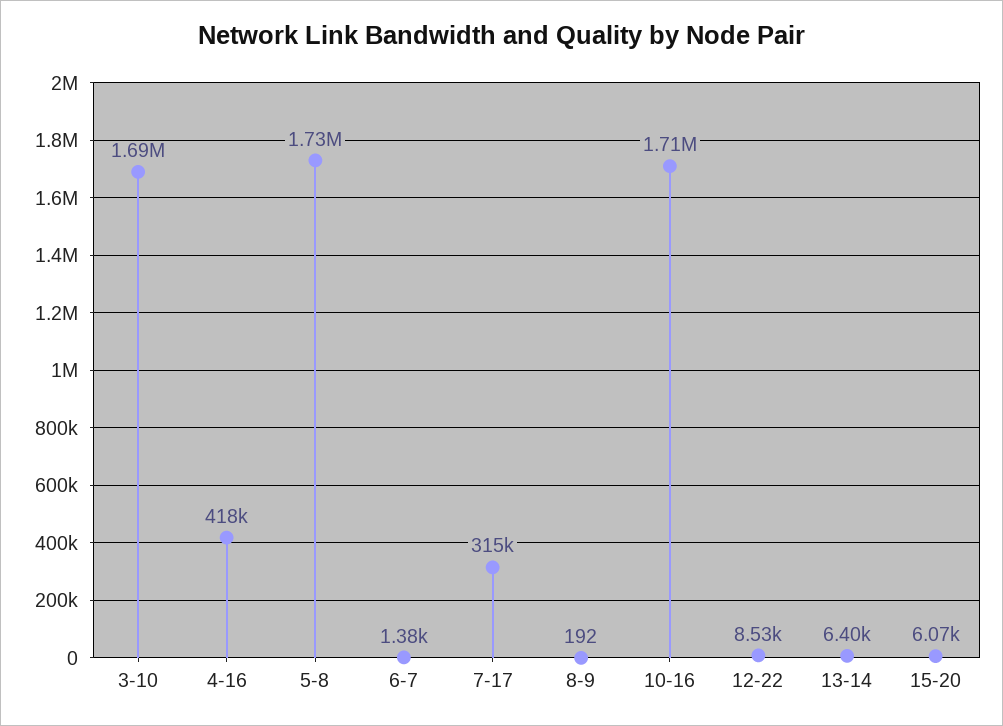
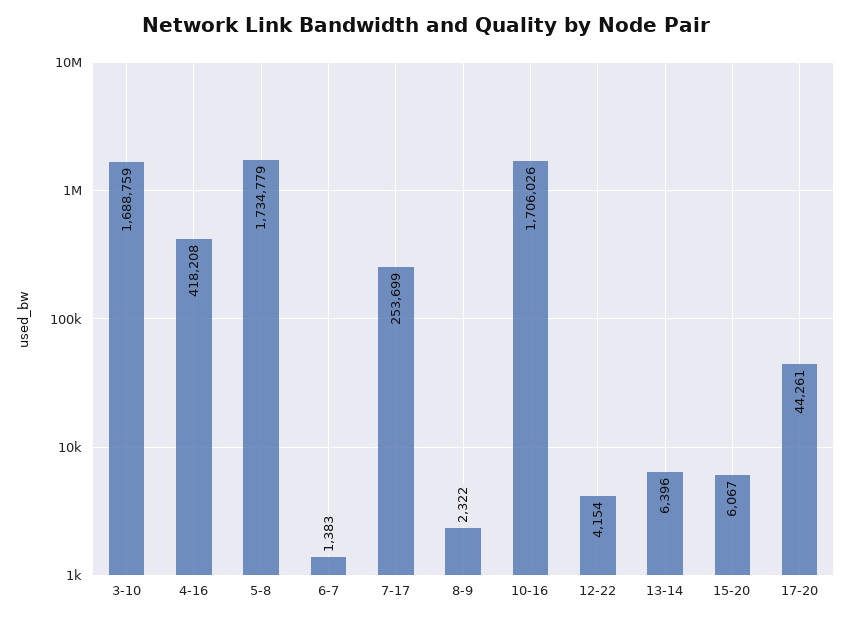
7-17: 315000 -> 253699
8-9: 192 -> 2322
12-22: 8530 -> 4154
17-20: none -> 44261

